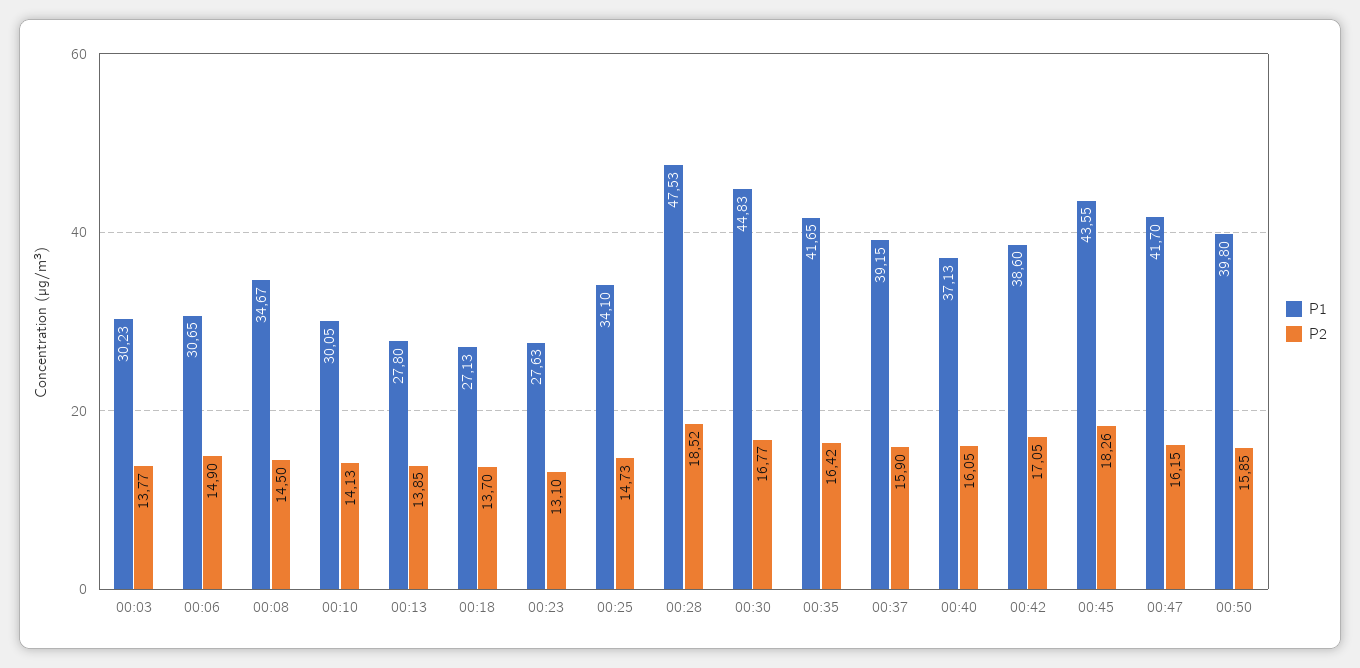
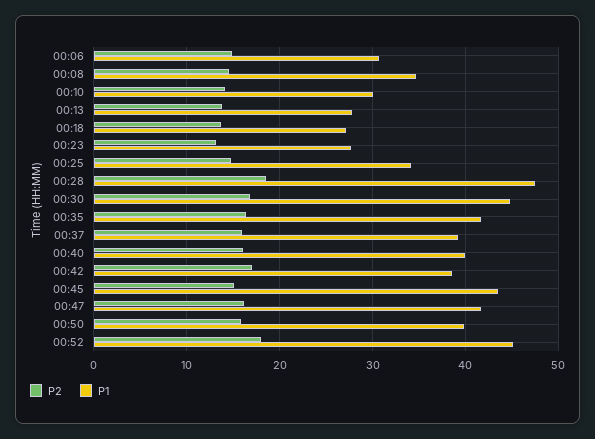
P1, 00:03: 30.23 -> none
P2, 00:03: 13.77 -> none
P1, 00:40: 37.13 -> 40
P2, 00:45: 18.26 -> 15
P2, 00:52: none -> 18
P1, 00:52: none -> 45

